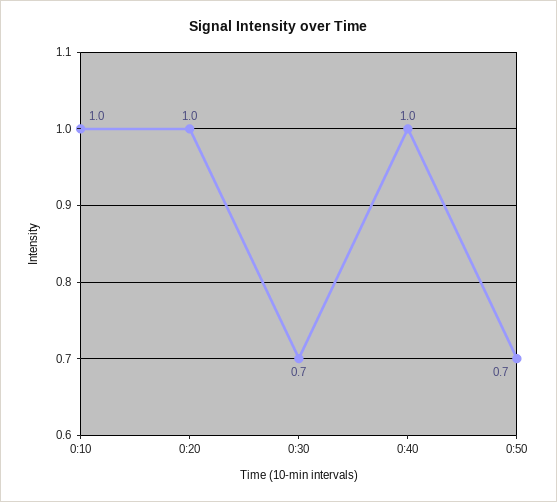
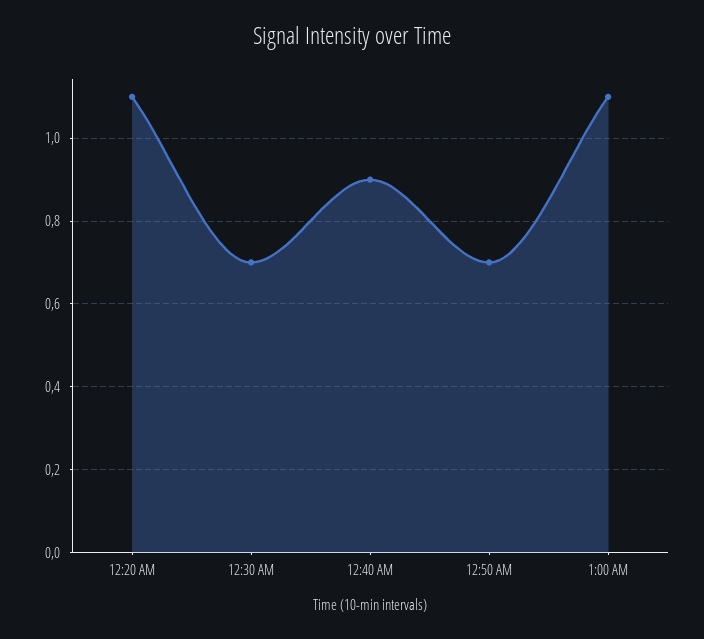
0:10: 1 -> none
0:20: 1 -> 1.1
0:40: 1 -> 0.9
1:00 AM: none -> 1.1

